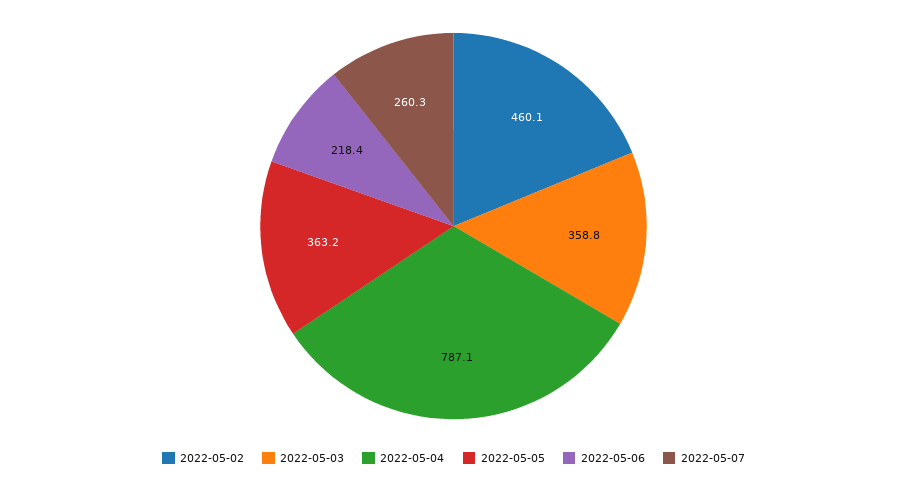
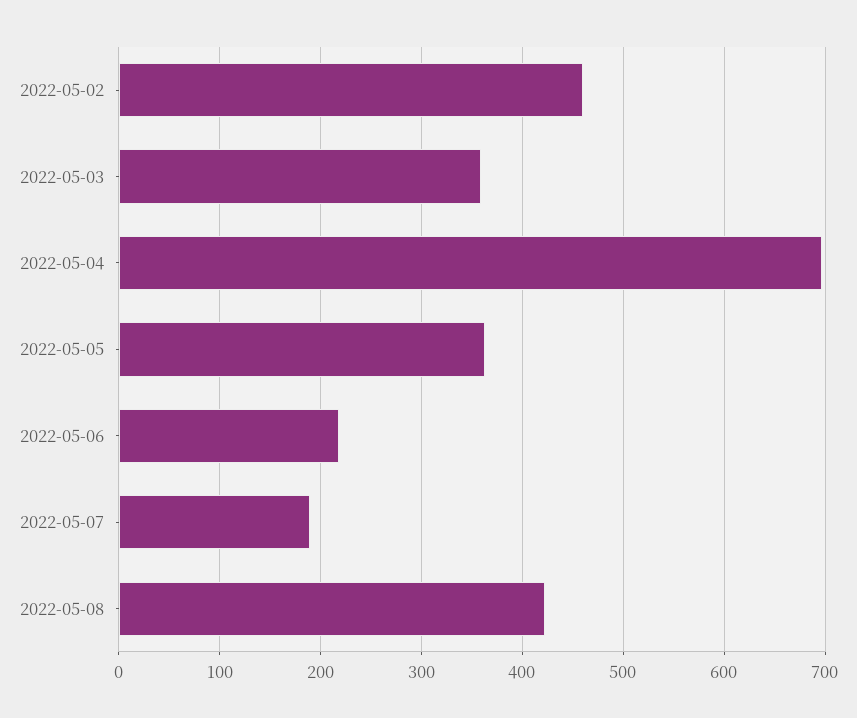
2022-05-04: 787.1 -> 700
2022-05-07: 260.3 -> 190
2022-05-08: none -> 420

